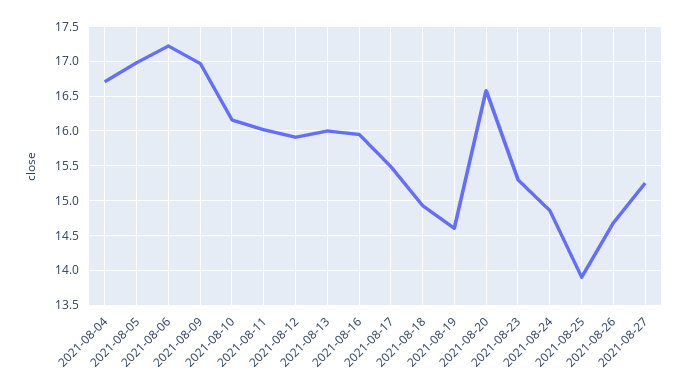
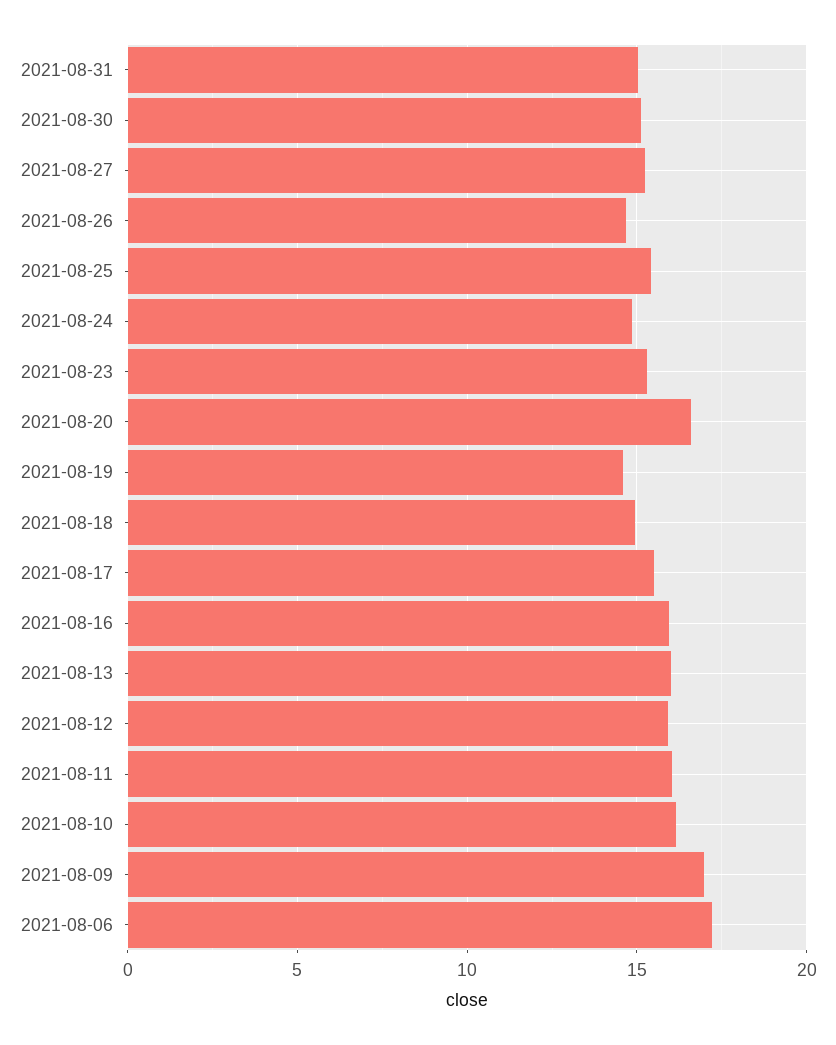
2021-08-04: 16.7 -> none
2021-08-05: 17 -> none
2021-08-25: 13.9 -> 15.5
2021-08-31: none -> 15
2021-08-30: none -> 15

